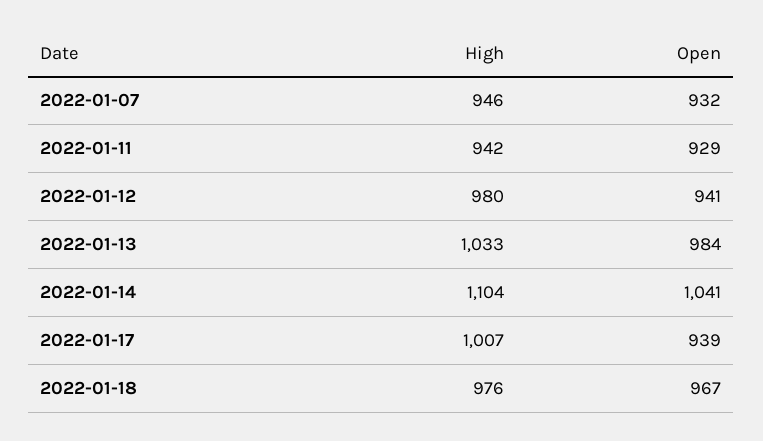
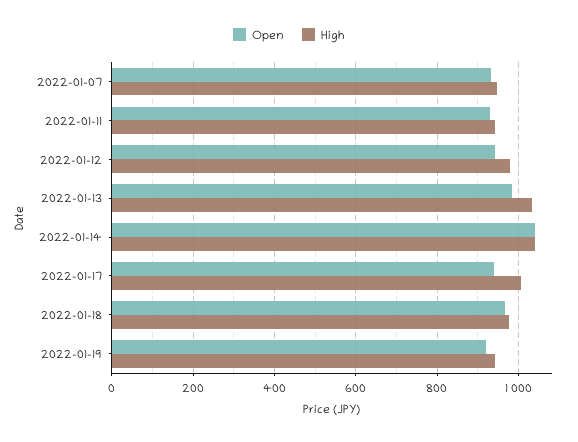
High, 2022-01-14: 1104 -> 1040
Open, 2022-01-19: none -> 920
High, 2022-01-19: none -> 940

